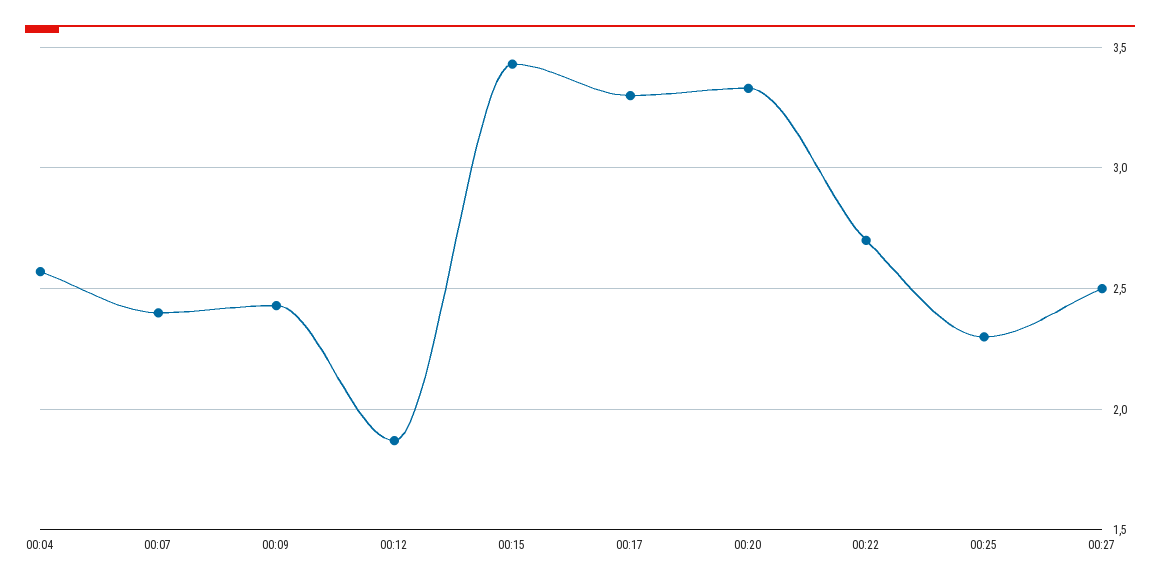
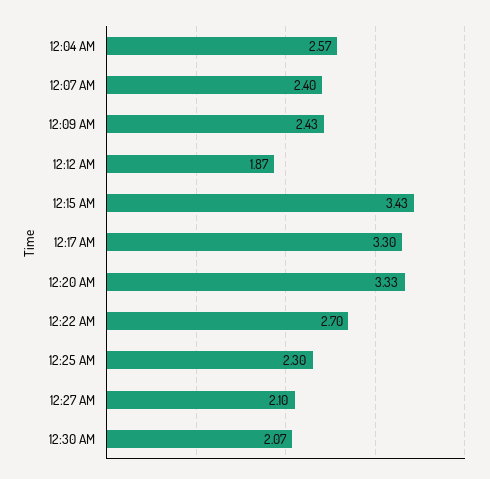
00:27: 2.5 -> 2.1
12:30 AM: none -> 2.07

